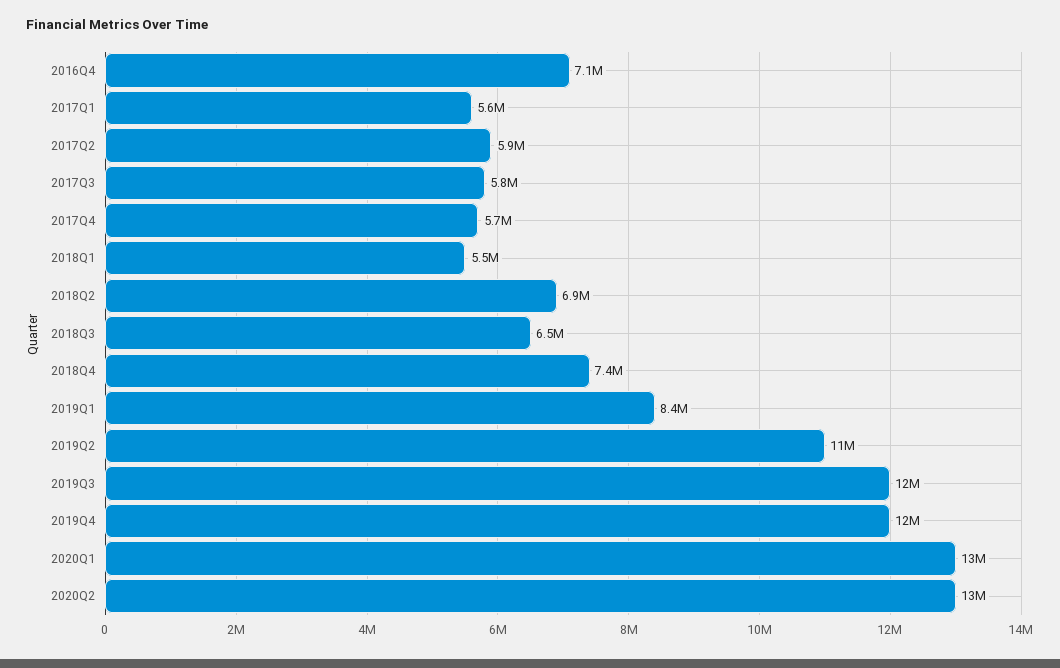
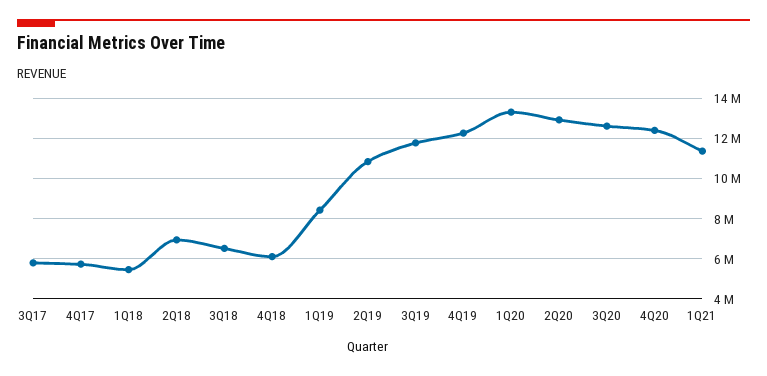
2016Q4: 7100000 -> none
2017Q1: 5600000 -> none
2017Q2: 5900000 -> none
2018Q4: 7400000 -> 6000000
3Q20: none -> 12500000
4Q20: none -> 12500000
1Q21: none -> 11500000

